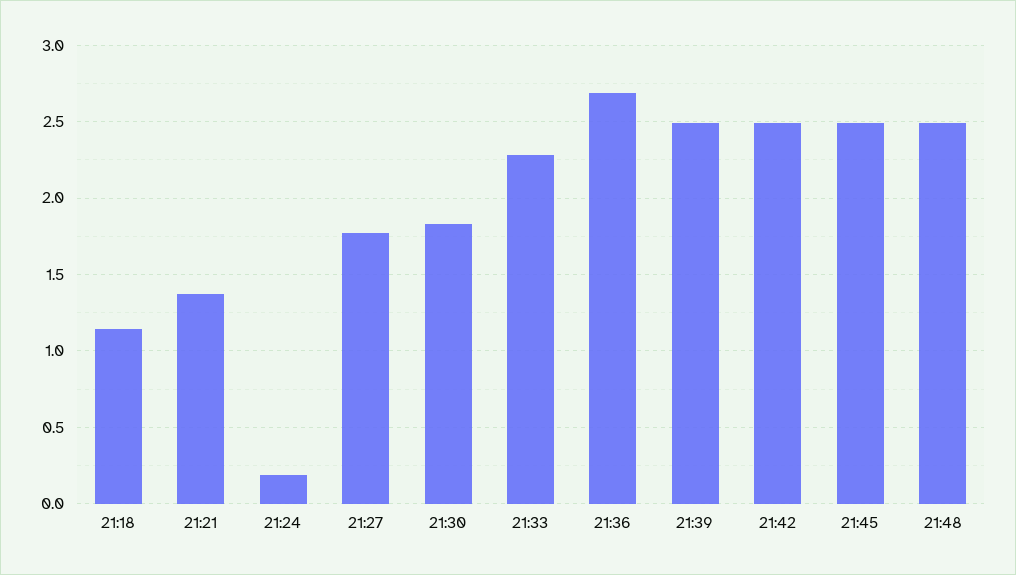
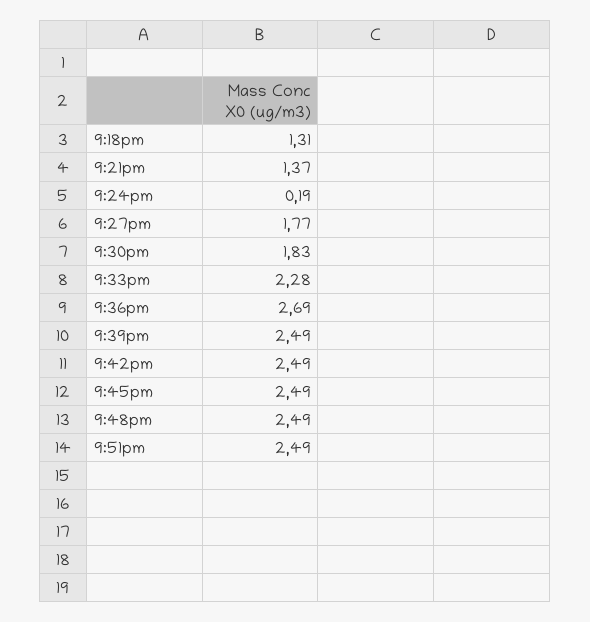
21:18: 1.15 -> 1.31
9:51pm: none -> 2.49

